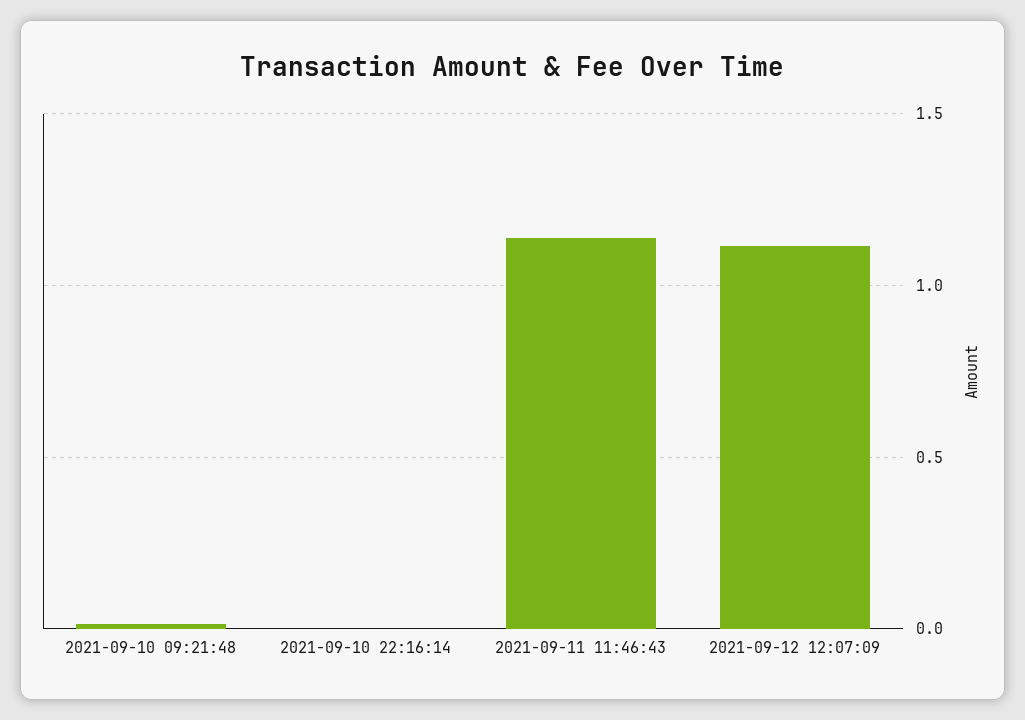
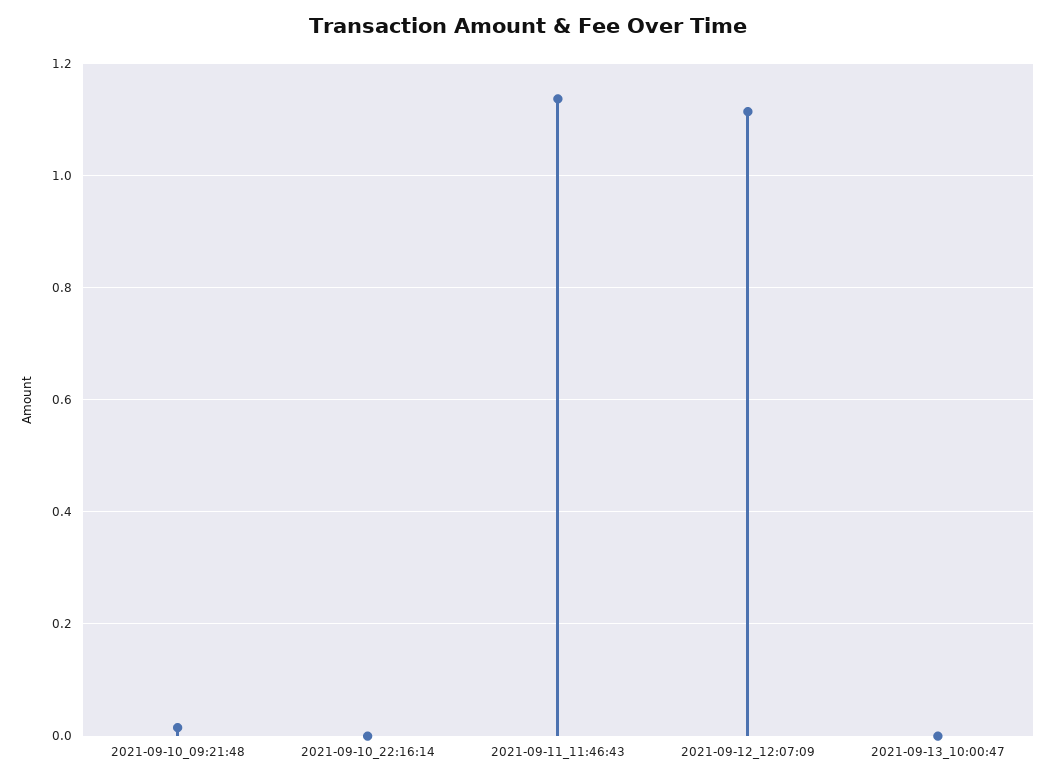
2021-09-13_10:00:47: none -> 0

